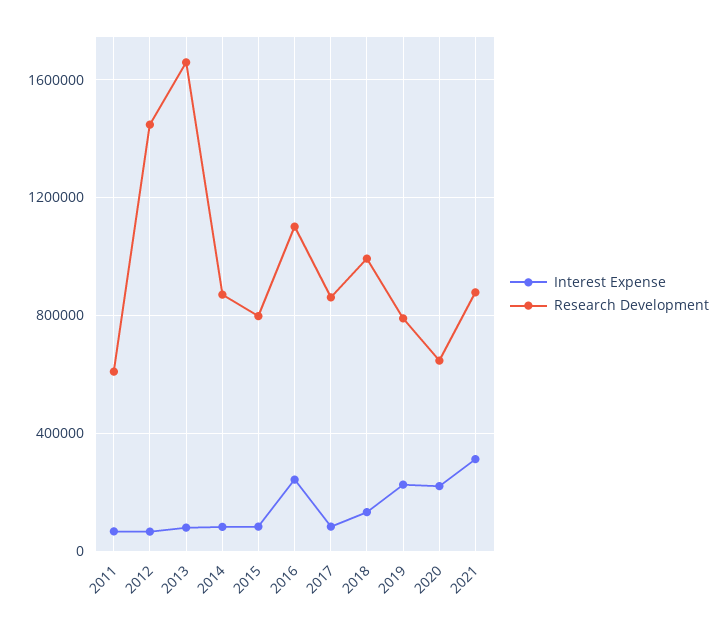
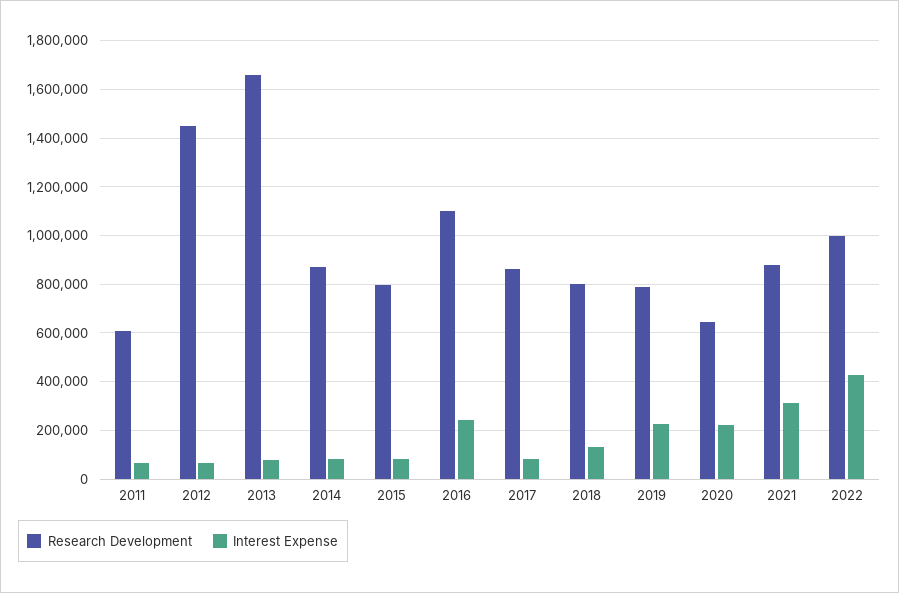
Research Development, 2018: 1000000 -> 800000
Research Development, 2022: none -> 1000000
Interest Expense, 2022: none -> 425000

